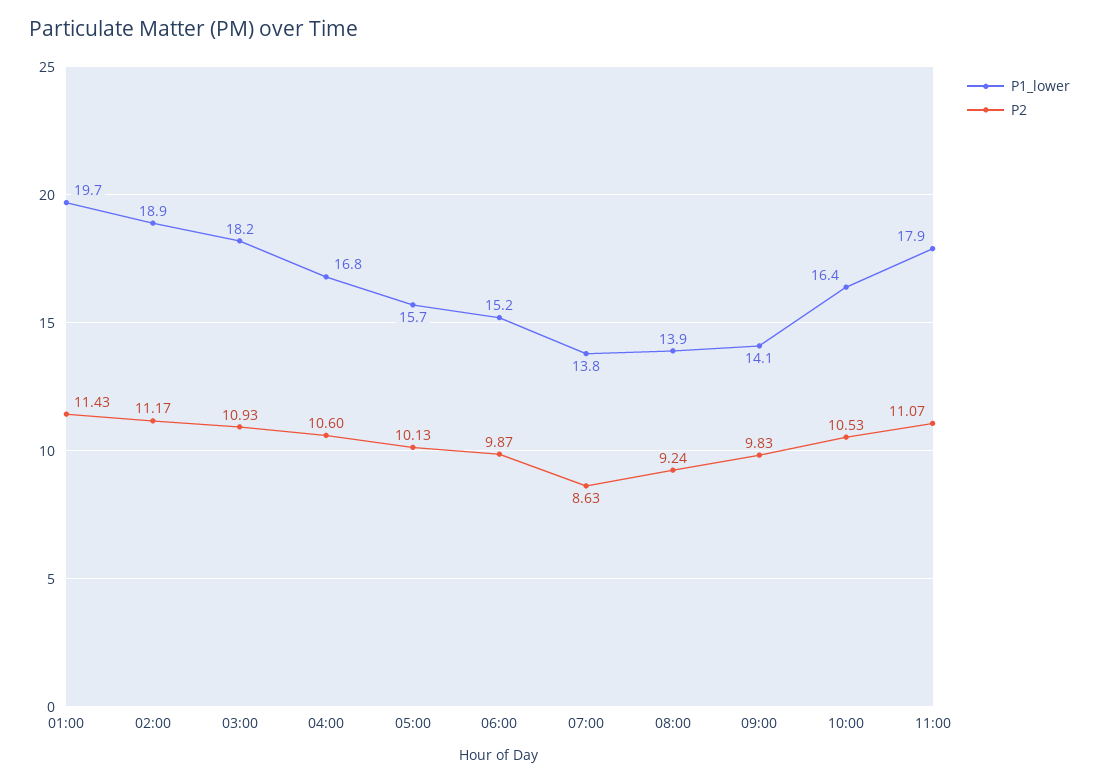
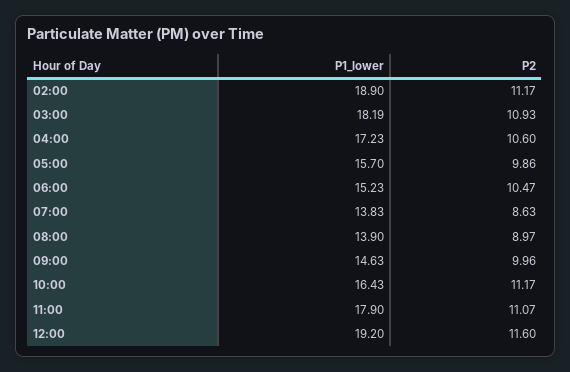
P1_lower, 01:00: 19.7 -> none
P2, 01:00: 11.43 -> none
P1_lower, 04:00: 16.8 -> 17.23
P2, 05:00: 10.13 -> 9.86
P2, 06:00: 9.87 -> 10.47
P2, 08:00: 9.24 -> 8.97
P1_lower, 09:00: 14.1 -> 14.63
P2, 09:00: 9.83 -> 9.96
P2, 10:00: 10.53 -> 11.17
P1_lower, 12:00: none -> 19.2
P2, 12:00: none -> 11.6

